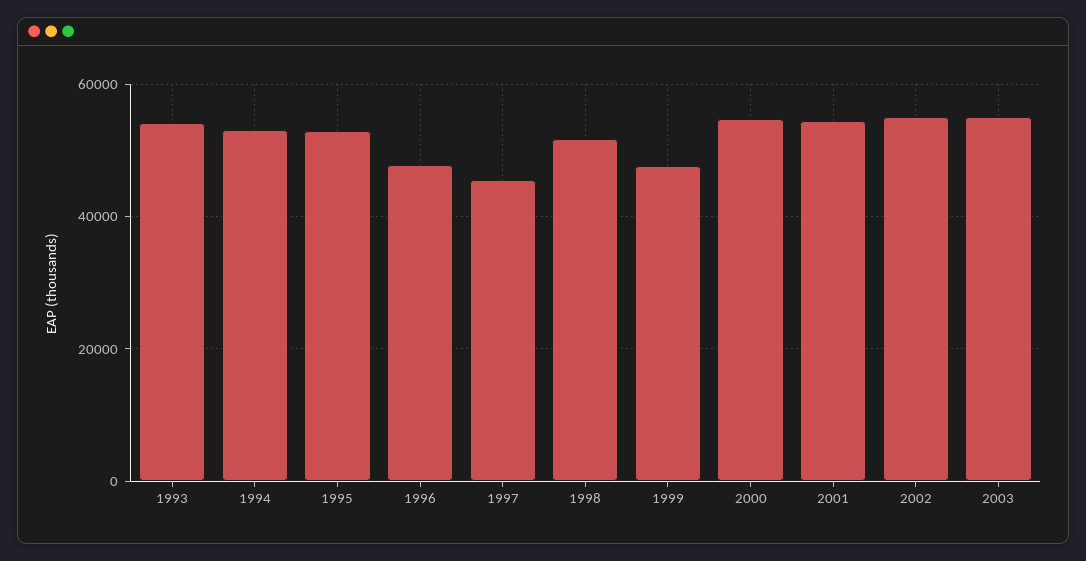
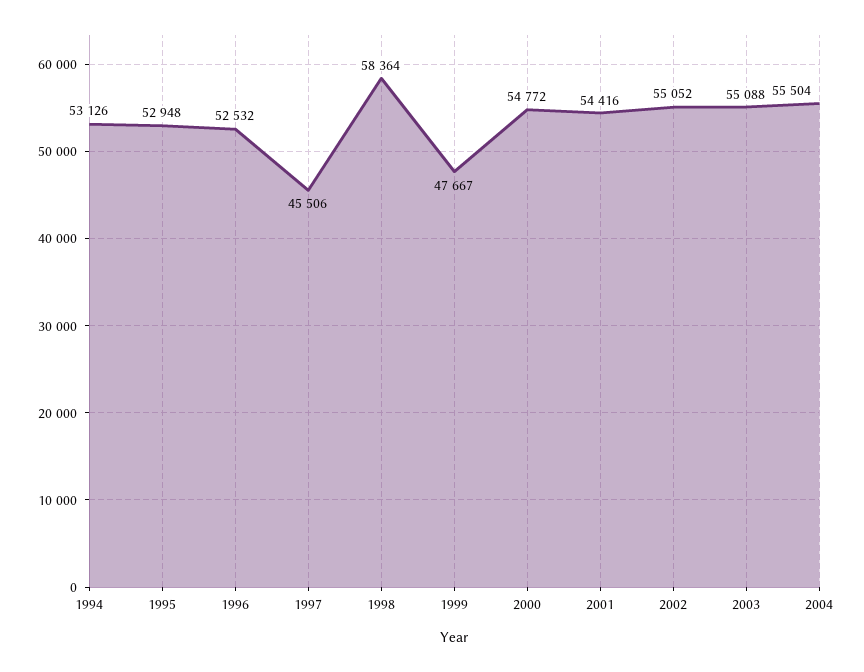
1993: 54000 -> none
1996: 48000 -> 52532
1998: 52000 -> 58364
2004: none -> 55504

